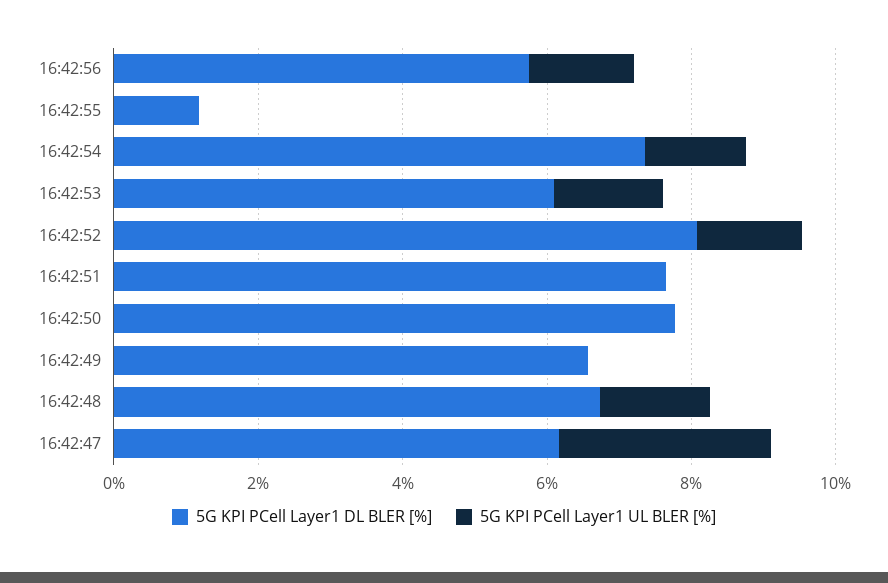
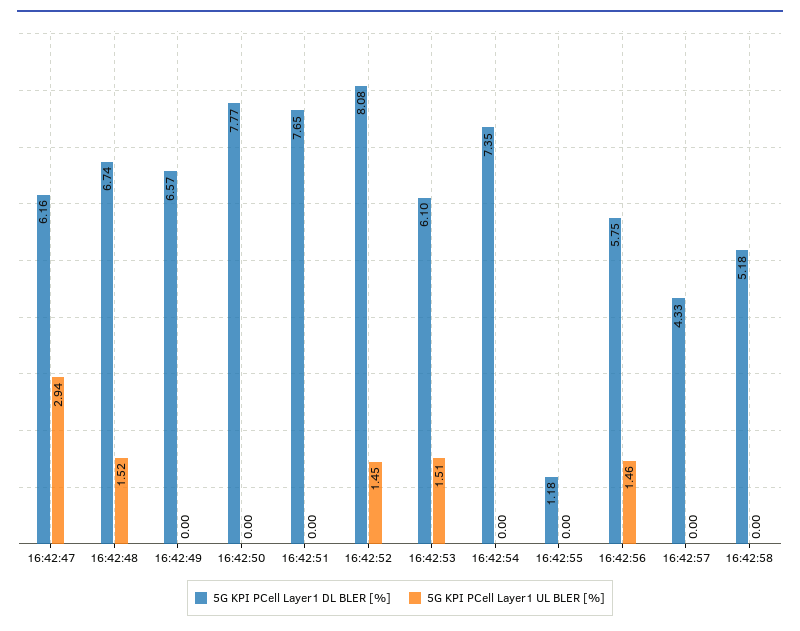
5G KPI PCell Layer1 UL BLER [%], 16:42:54: 1.5 -> 0
5G KPI PCell Layer1 DL BLER [%], 16:42:57: none -> 4.33
5G KPI PCell Layer1 UL BLER [%], 16:42:57: none -> 0
5G KPI PCell Layer1 DL BLER [%], 16:42:58: none -> 5.18
5G KPI PCell Layer1 UL BLER [%], 16:42:58: none -> 0

